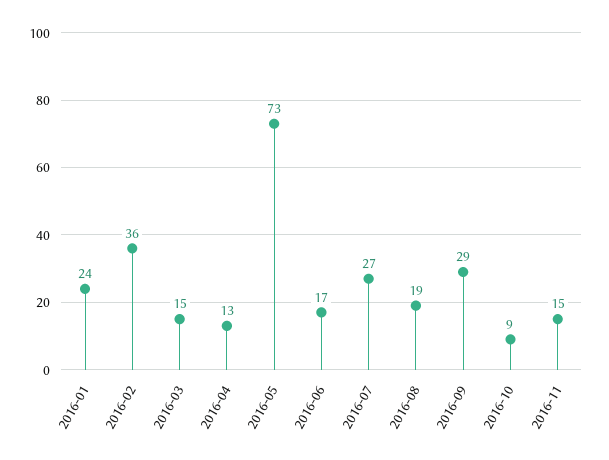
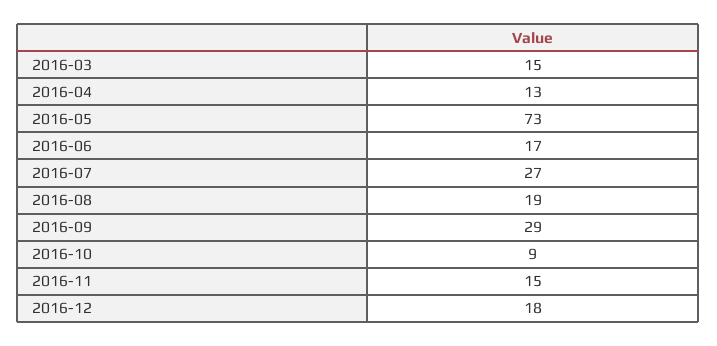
2016-01: 24 -> none
2016-02: 36 -> none
2016-12: none -> 18

